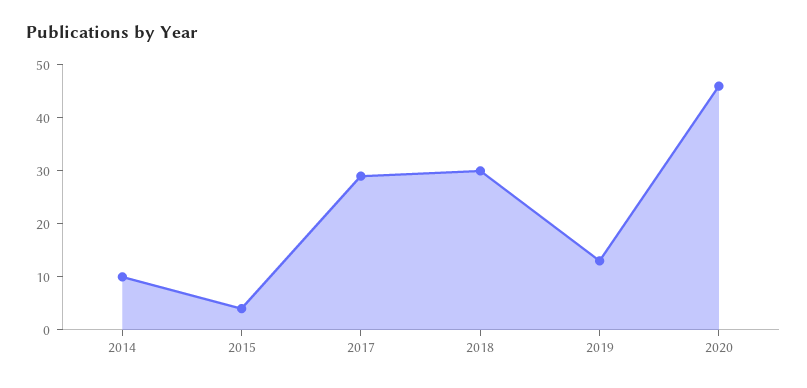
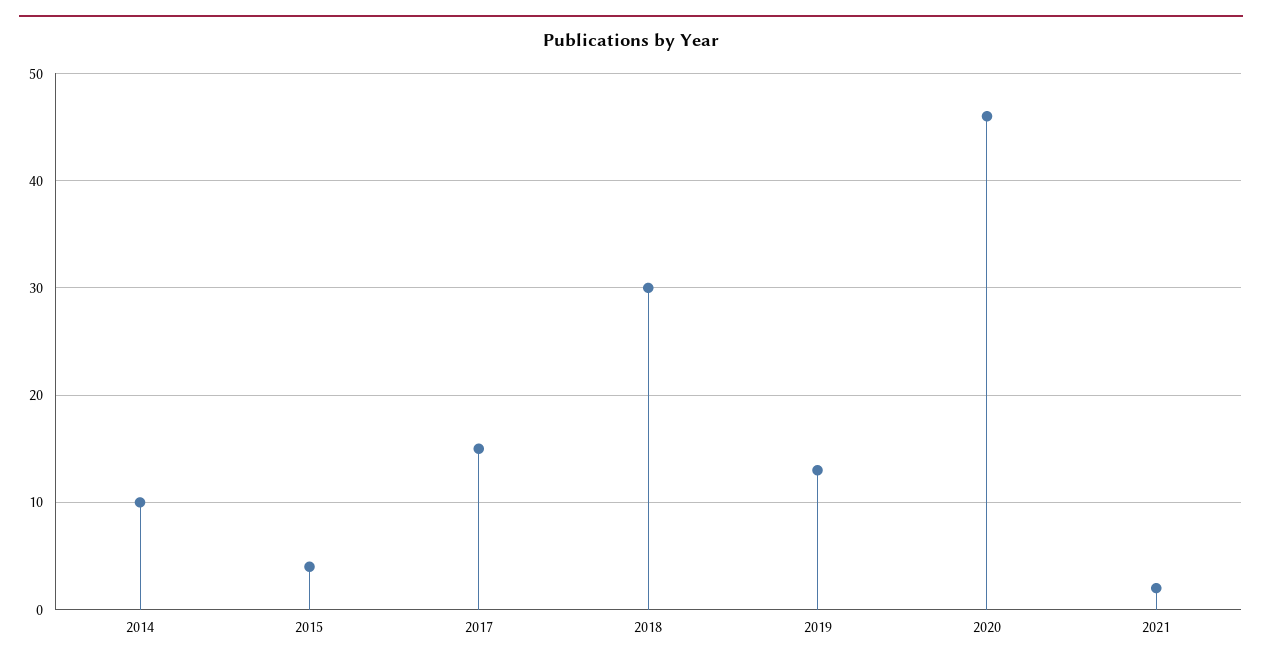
2017: 30 -> 15
2021: none -> 2

